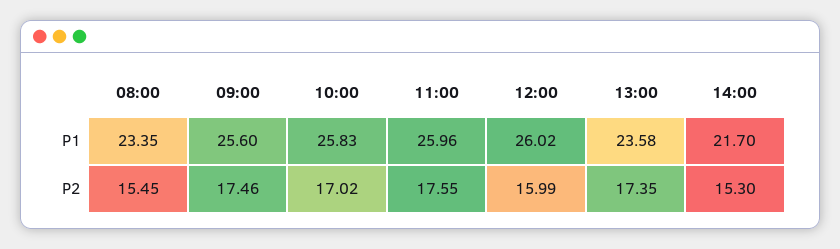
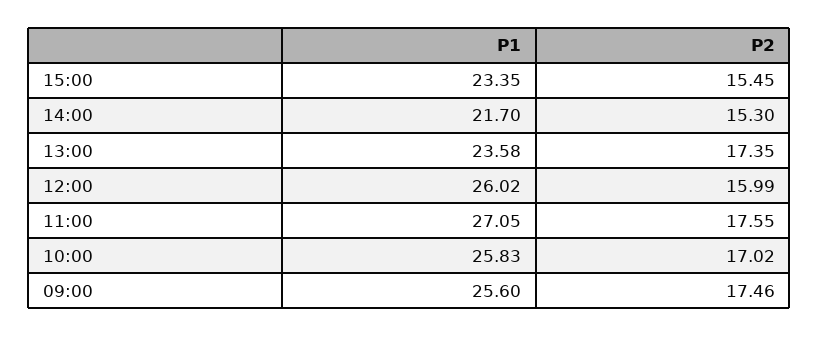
08:00, P1: 23.35 -> none
11:00, P1: 25.96 -> 27.05
08:00, P2: 15.45 -> none
15:00, P1: none -> 23.35
15:00, P2: none -> 15.45

